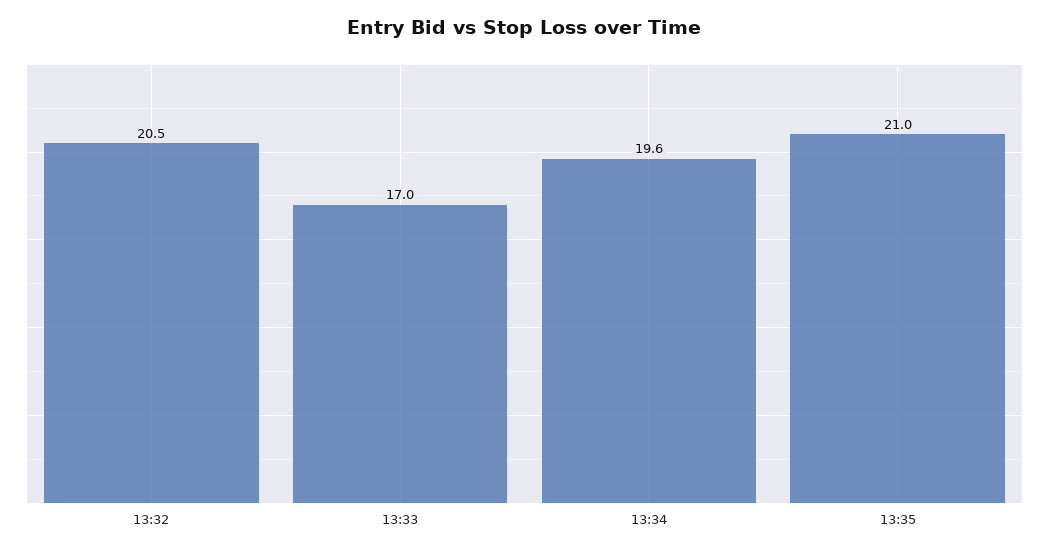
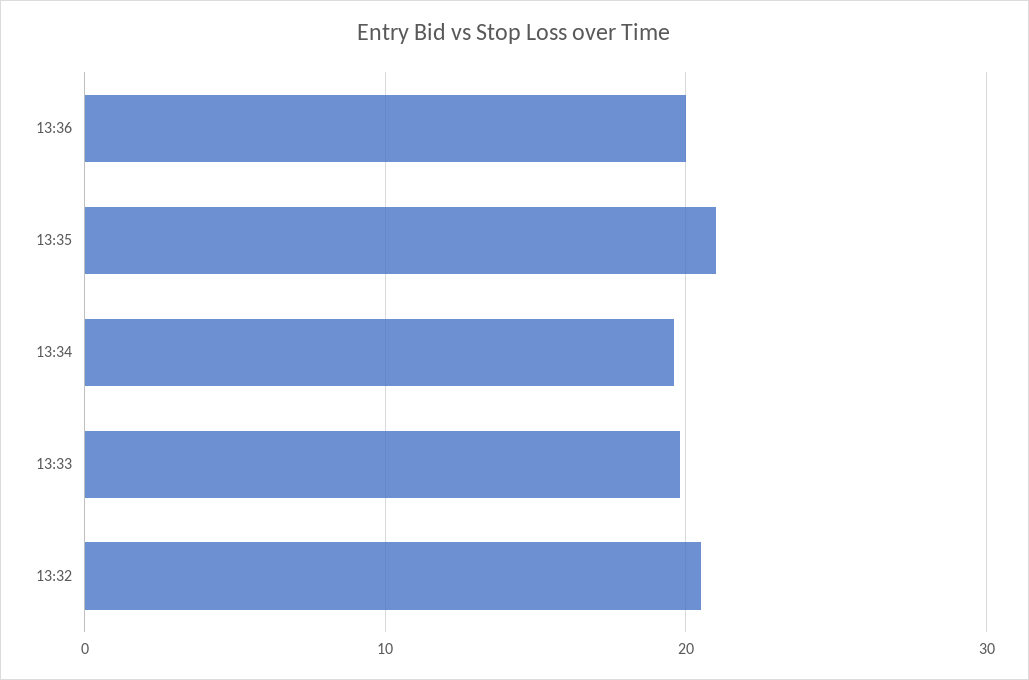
13:33: 17 -> 20
13:36: none -> 20

